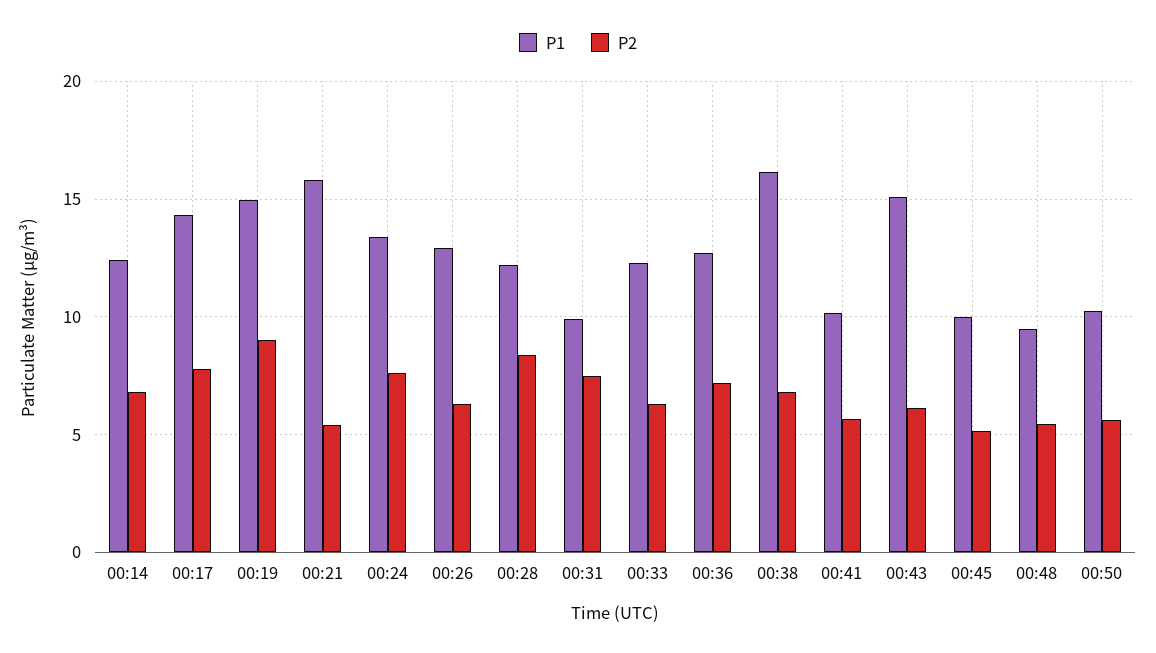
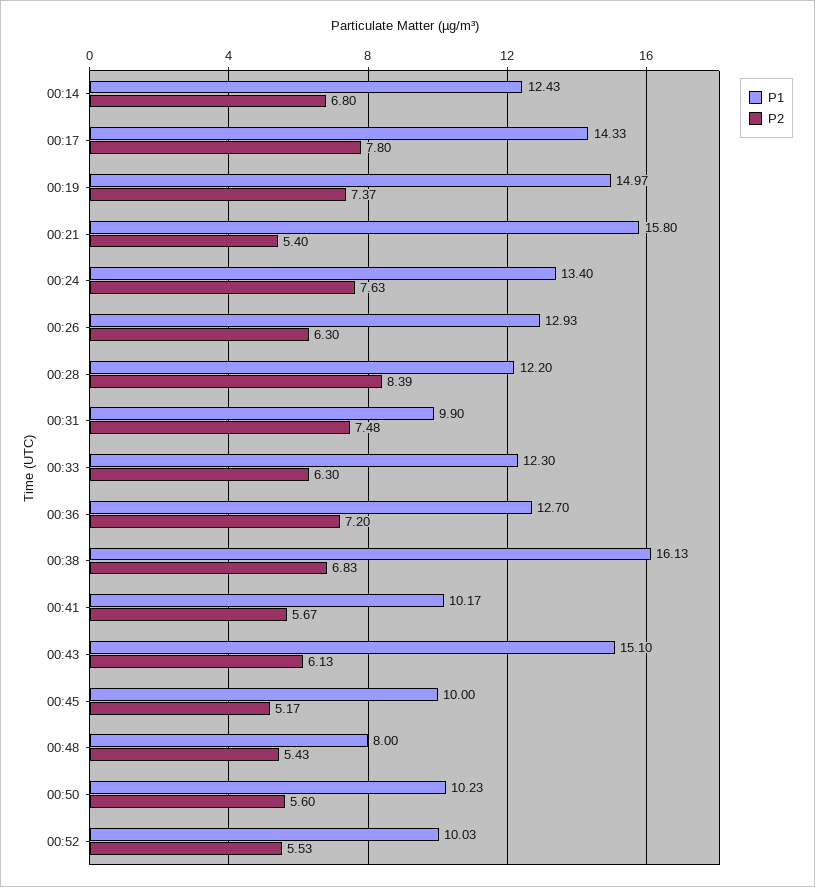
P2, 00:19: 9 -> 7.37
P1, 00:48: 9.5 -> 8
P1, 00:52: none -> 10.03
P2, 00:52: none -> 5.53

